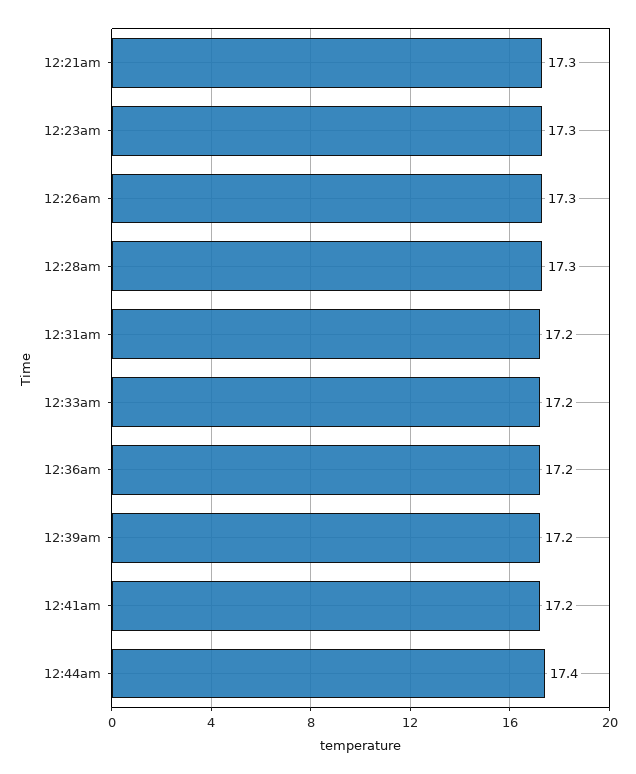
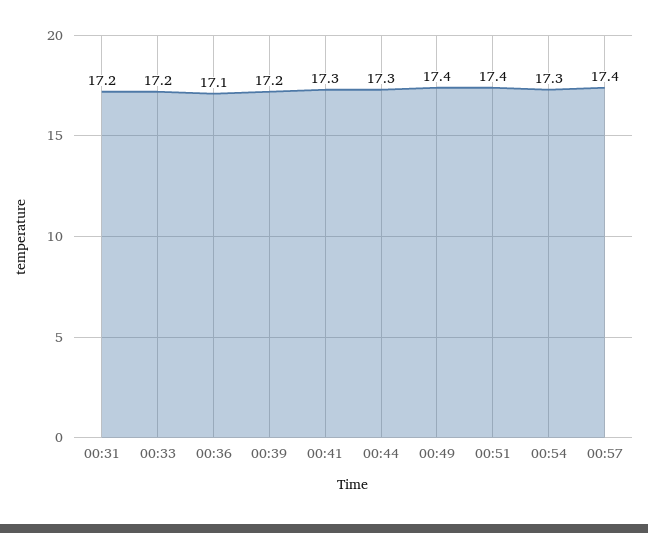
12:21am: 17.3 -> none
12:23am: 17.3 -> none
12:26am: 17.3 -> none
12:28am: 17.3 -> none
12:36am: 17.2 -> 17.1
12:41am: 17.2 -> 17.3
12:44am: 17.4 -> 17.3
00:49: none -> 17.4
00:51: none -> 17.4
00:54: none -> 17.3
00:57: none -> 17.4

